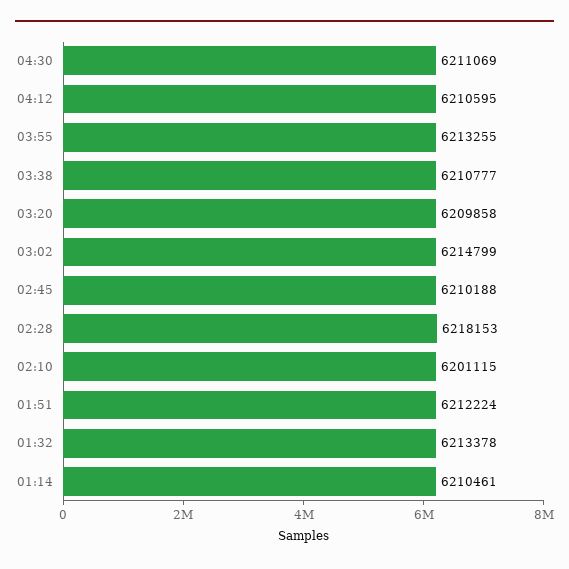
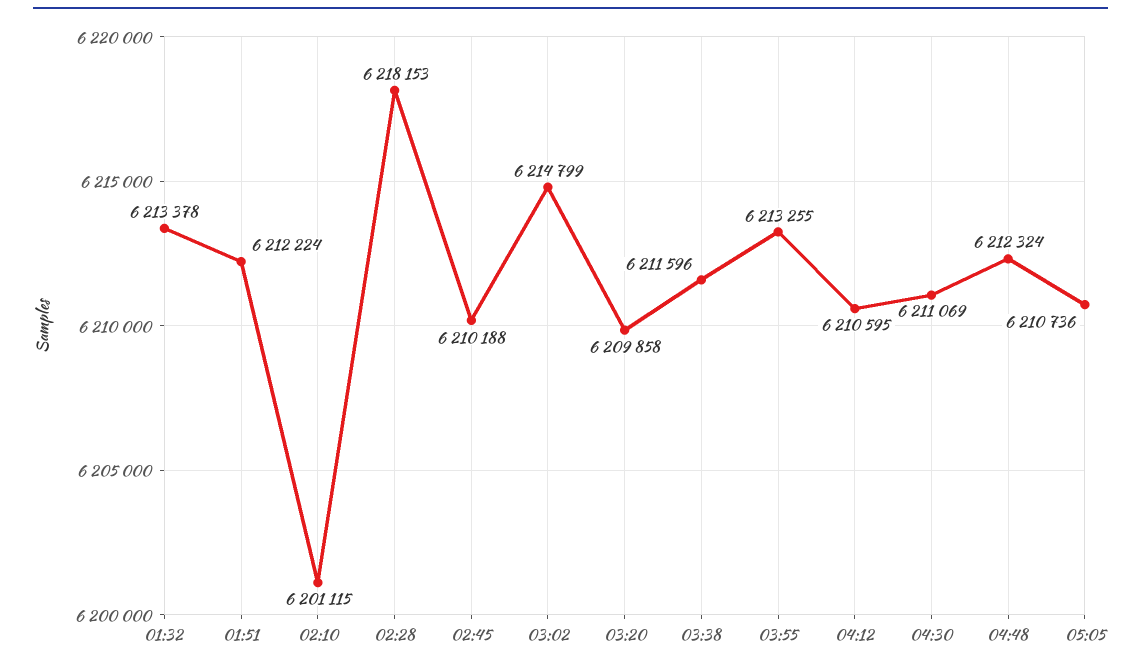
03:38: 6210777 -> 6211596
01:14: 6210461 -> none
04:48: none -> 6212324
05:05: none -> 6210736

